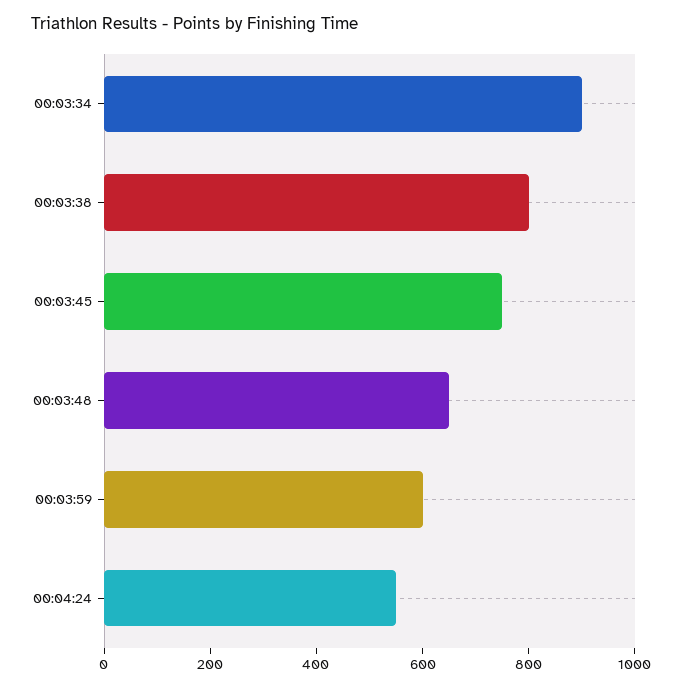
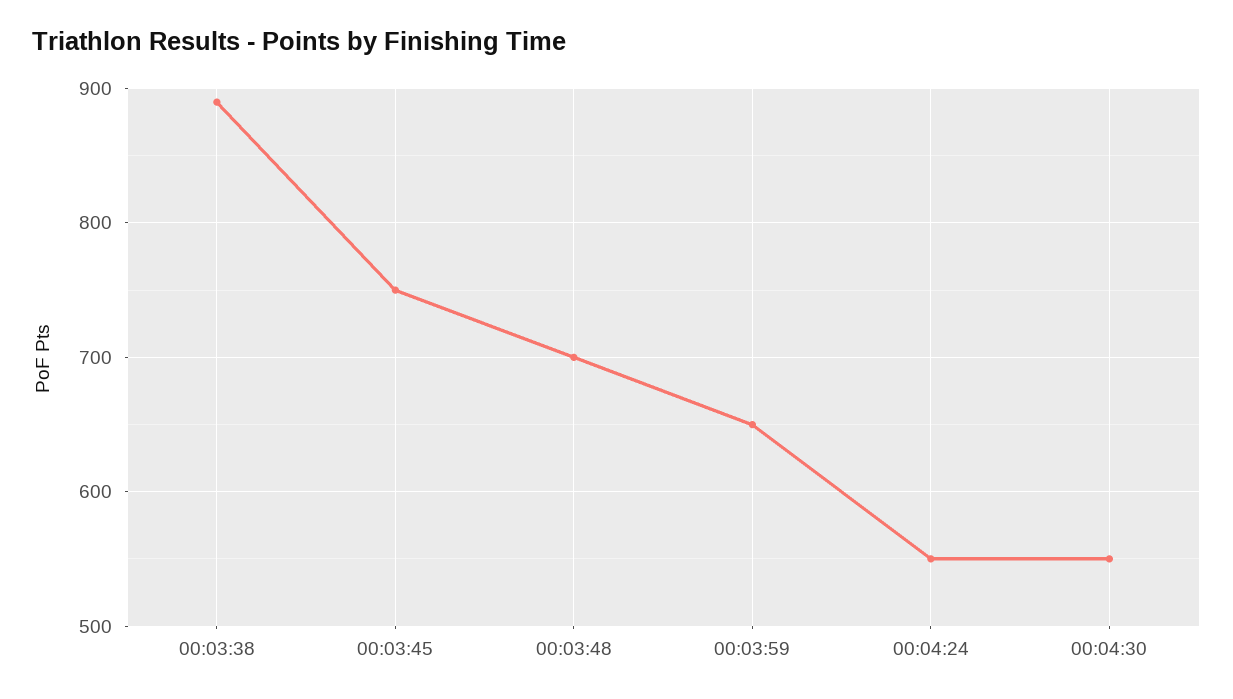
00:03:34: 900 -> none
00:03:38: 800 -> 890
00:03:48: 650 -> 700
00:03:59: 600 -> 650
00:04:30: none -> 550

